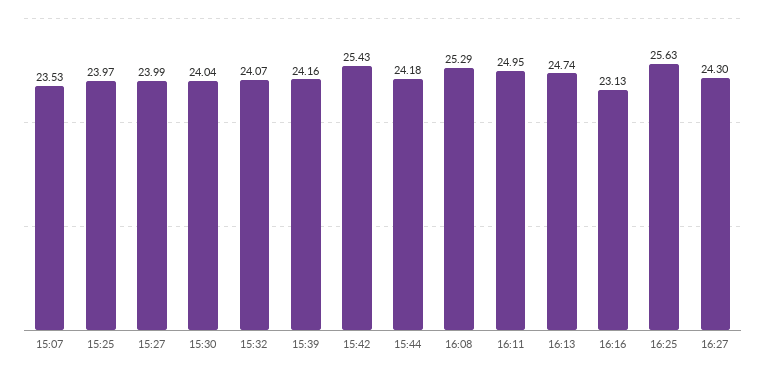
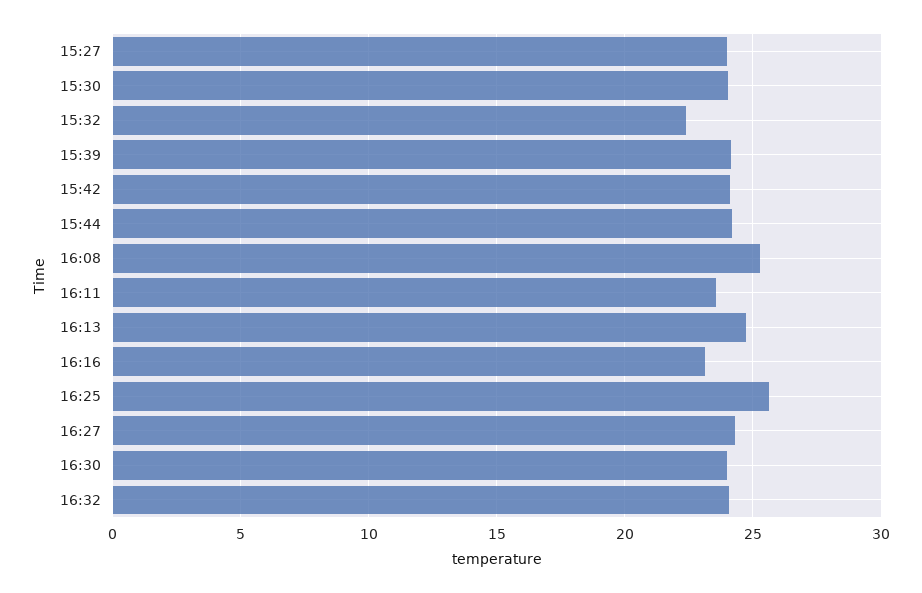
15:07: 23.53 -> none
15:25: 23.97 -> none
15:32: 24.07 -> 22.5
15:42: 25.43 -> 24
16:11: 24.95 -> 23.5
16:30: none -> 24
16:32: none -> 24

